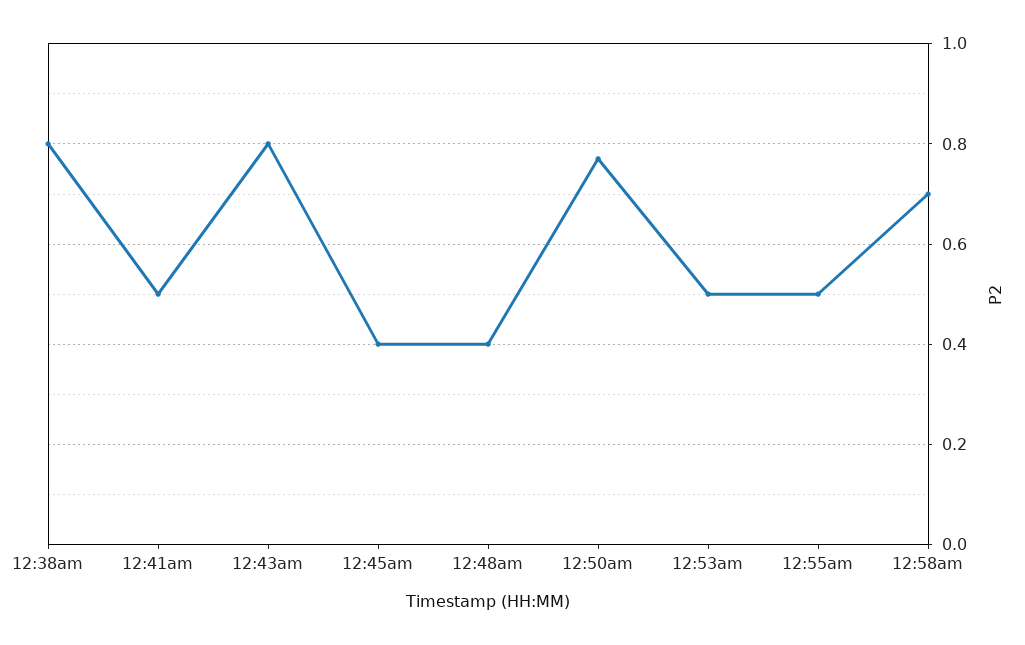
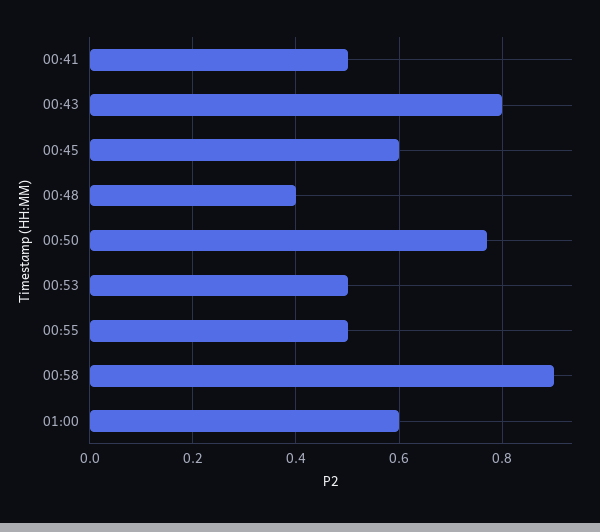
12:38am: 0.8 -> none
12:45am: 0.4 -> 0.6
12:58am: 0.7 -> 0.9
01:00: none -> 0.6

